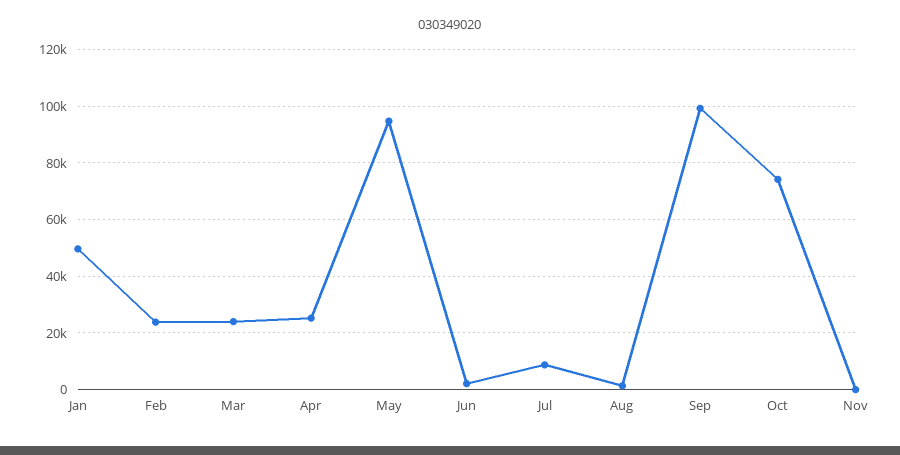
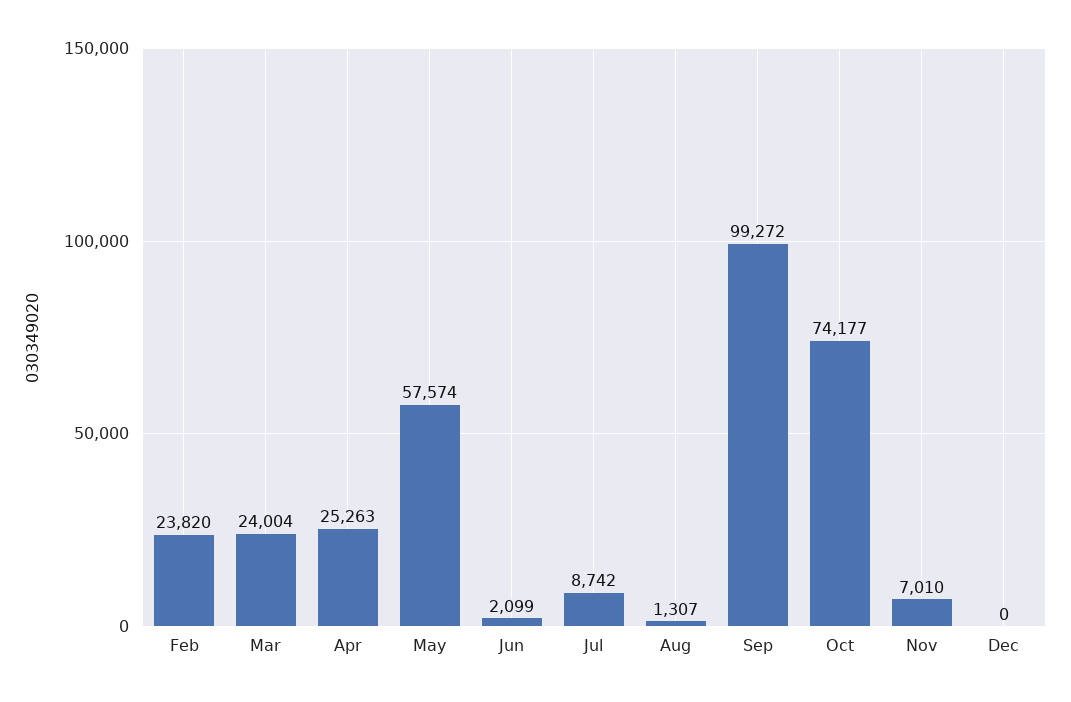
Jan: 50000 -> none
May: 95000 -> 57574
Nov: 0 -> 7010
Dec: none -> 0

